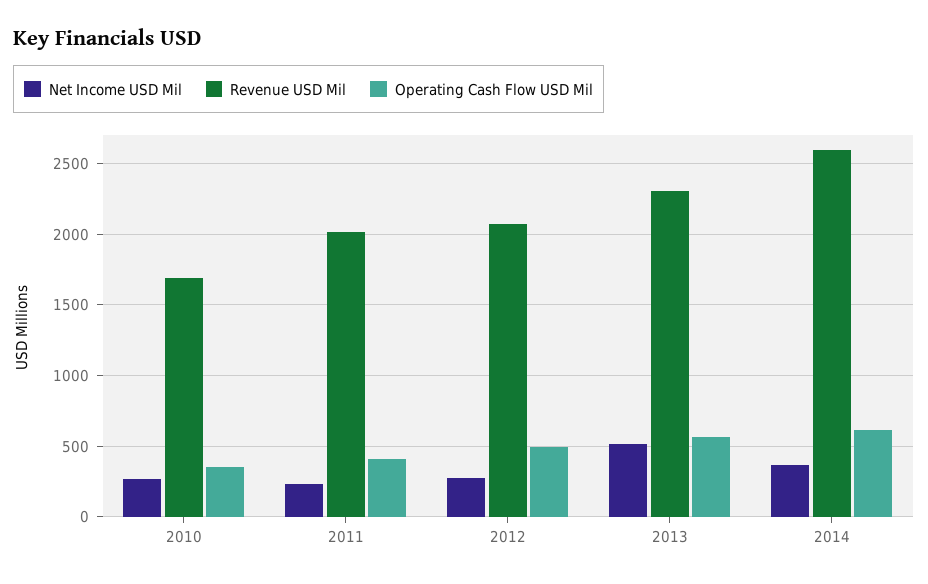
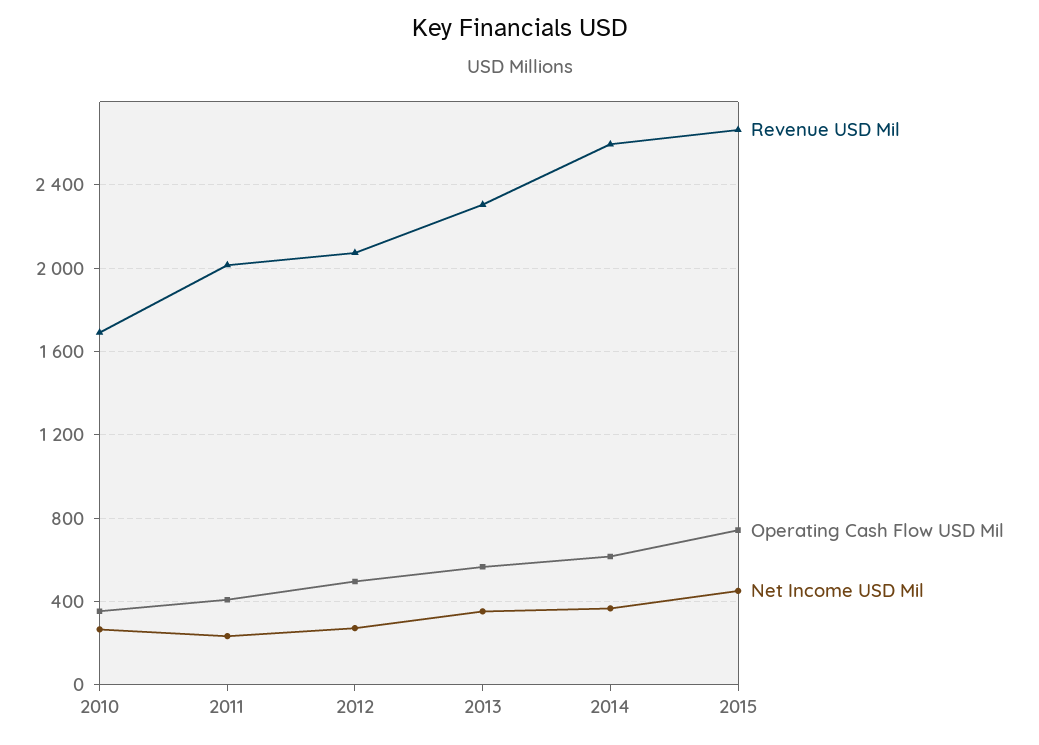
Net Income USD Mil, 2013: 500 -> 350
Revenue USD Mil, 2015: none -> 2650
Operating Cash Flow USD Mil, 2015: none -> 750
Net Income USD Mil, 2015: none -> 450

